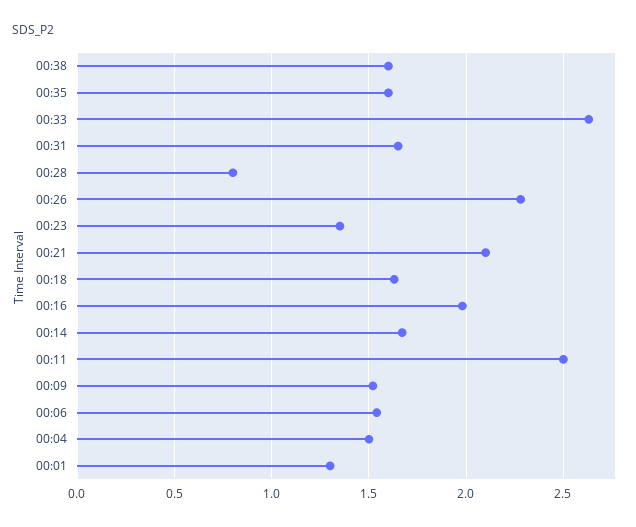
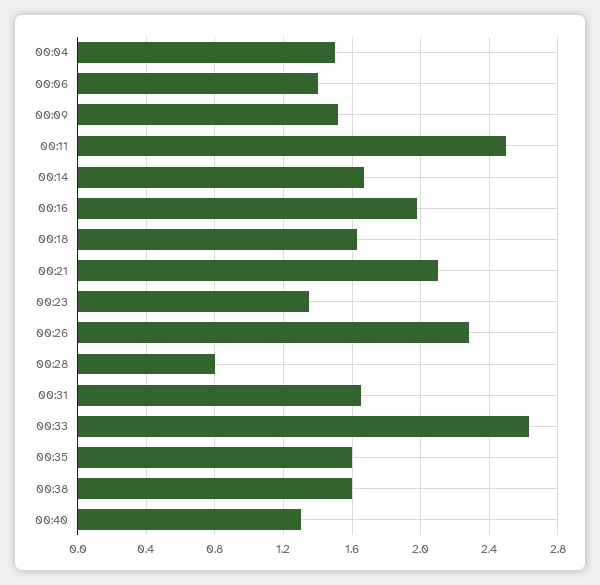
00:06: 1.55 -> 1.4
00:01: 1.3 -> none
00:40: none -> 1.3

